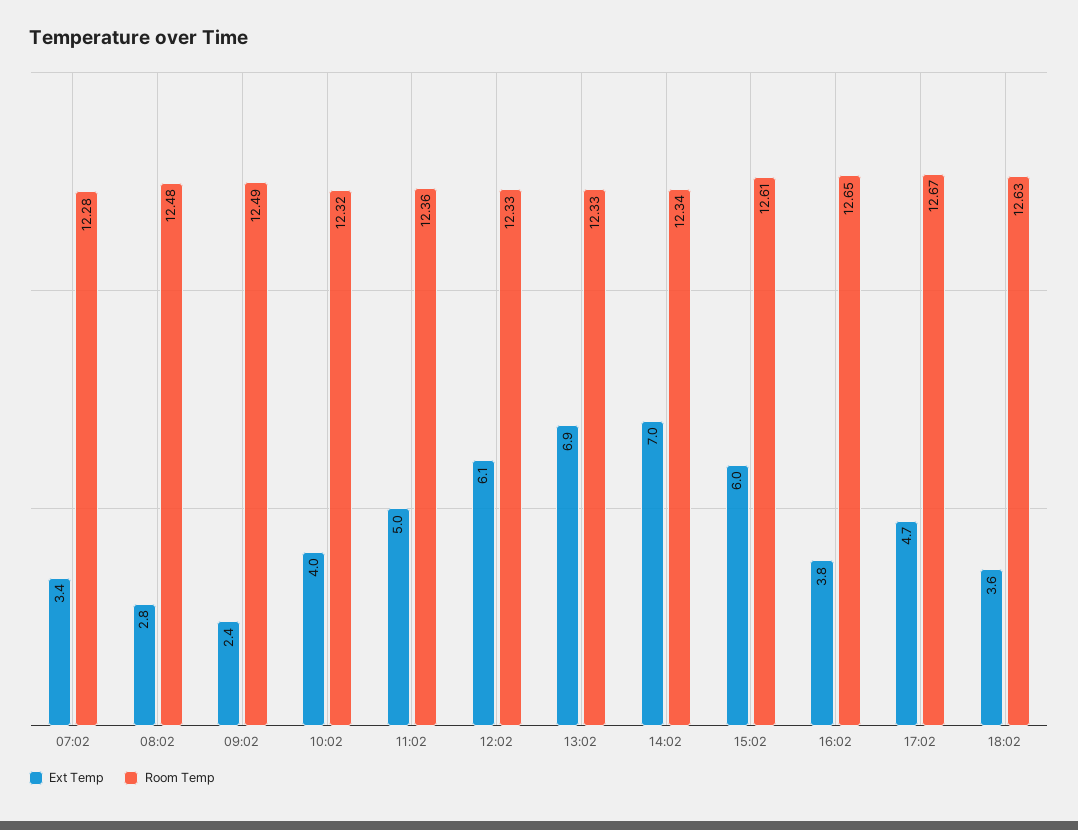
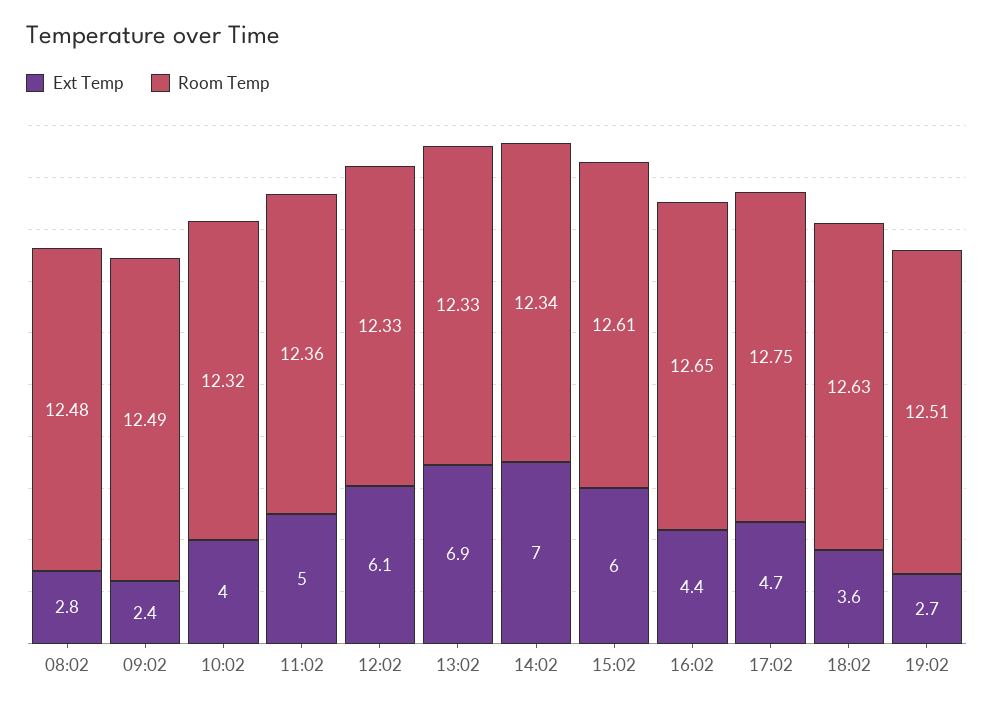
Ext Temp, 07:02: 3.4 -> none
Room Temp, 07:02: 12.28 -> none
Ext Temp, 16:02: 3.8 -> 4.4
Room Temp, 17:02: 12.67 -> 12.75
Ext Temp, 19:02: none -> 2.7
Room Temp, 19:02: none -> 12.51

